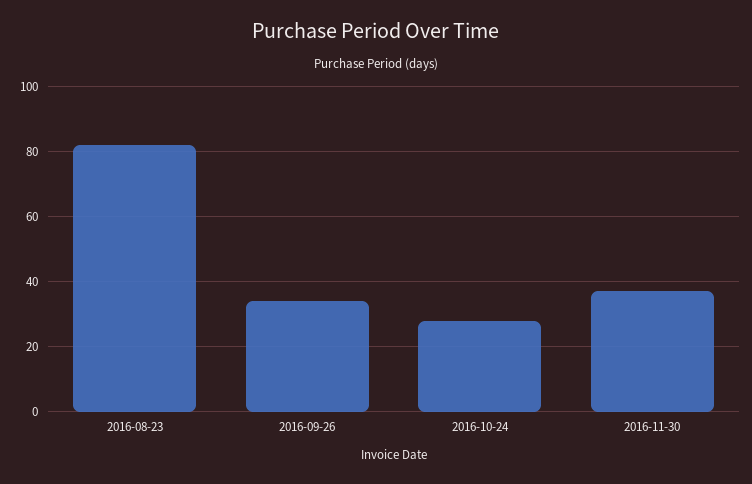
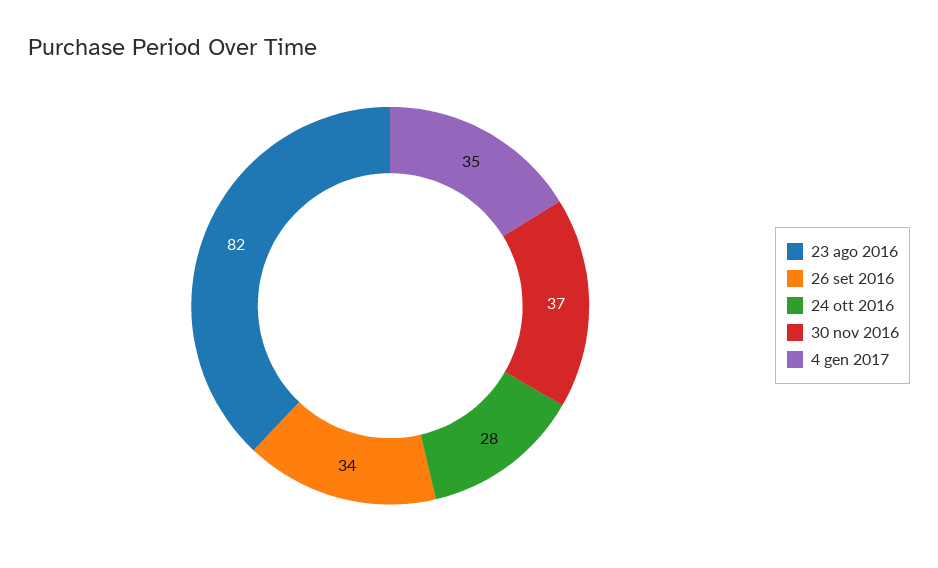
4 gen 2017: none -> 35

